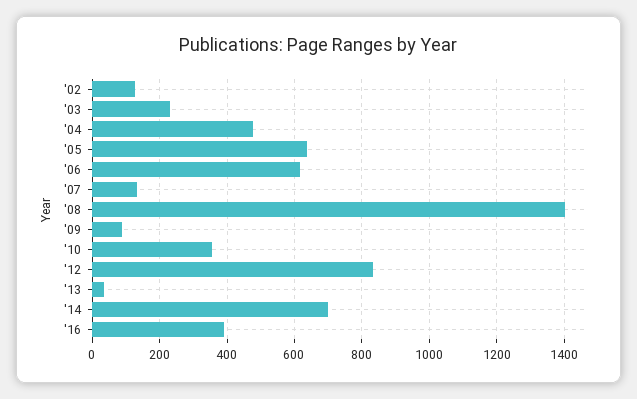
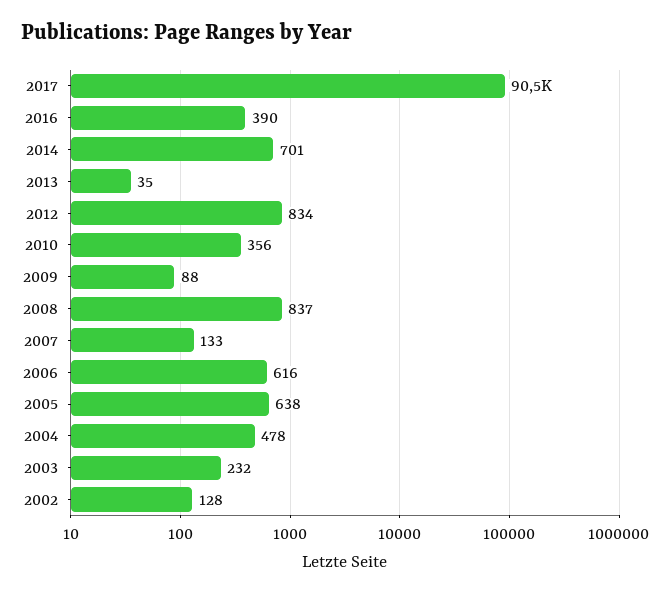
'08: 1400 -> 837
2017: none -> 90500

